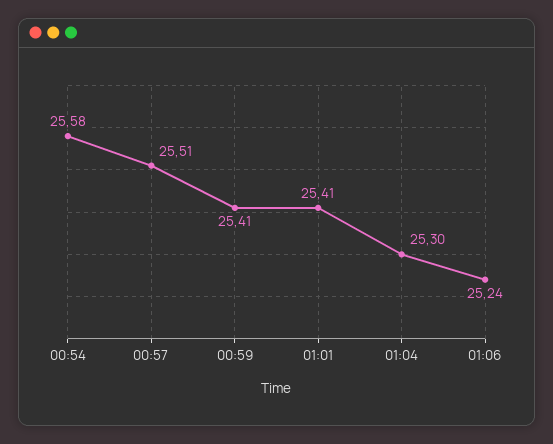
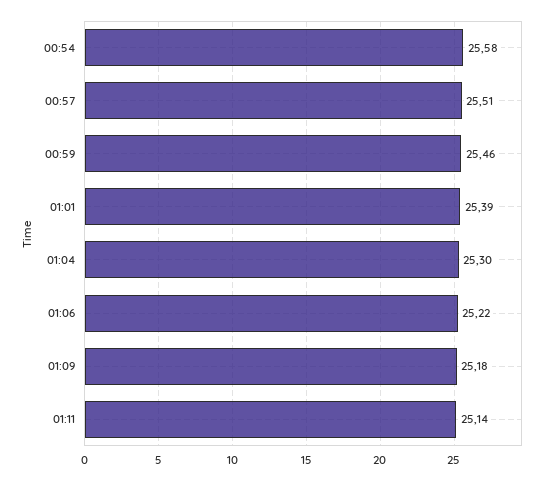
00:59: 25.41 -> 25.46
01:01: 25.41 -> 25.39
01:06: 25.24 -> 25.22
01:09: none -> 25.18
01:11: none -> 25.14

